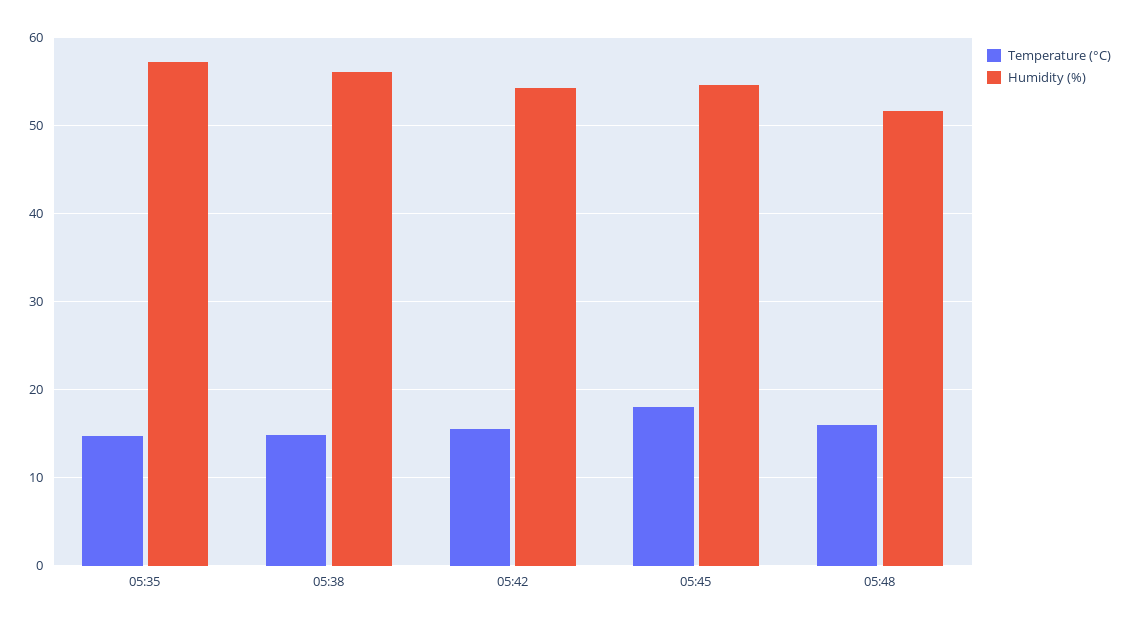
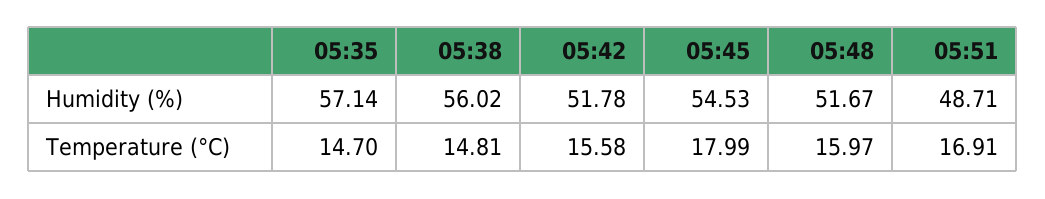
Humidity (%), 05:42: 54 -> 51.78
Humidity (%), 05:51: none -> 48.71
Temperature (°C), 05:51: none -> 16.91

